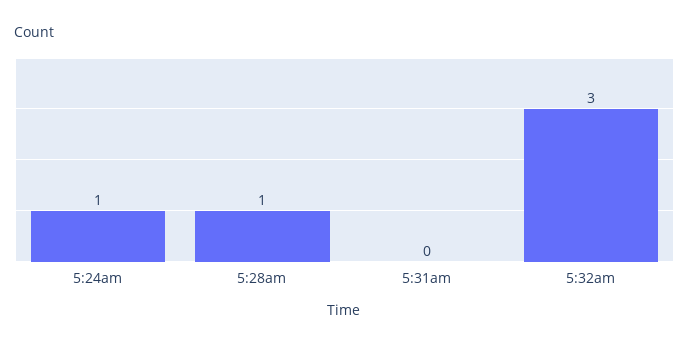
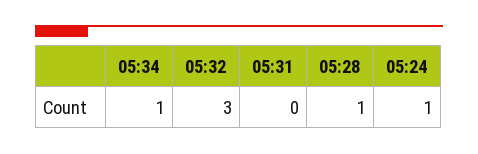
05:34: none -> 1

